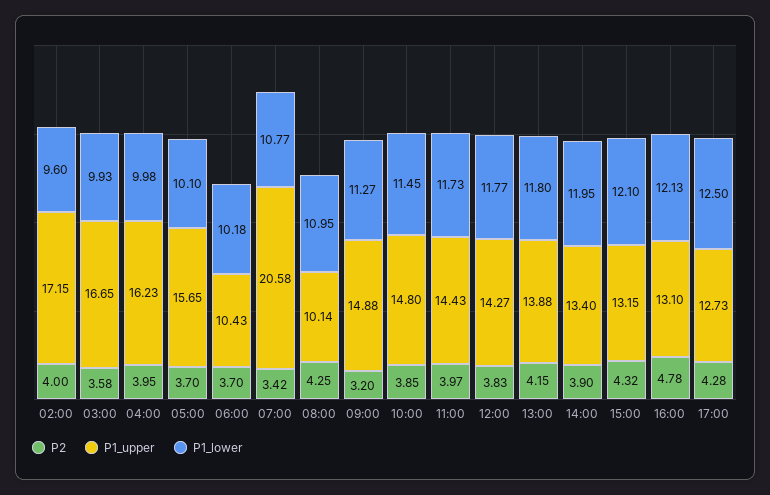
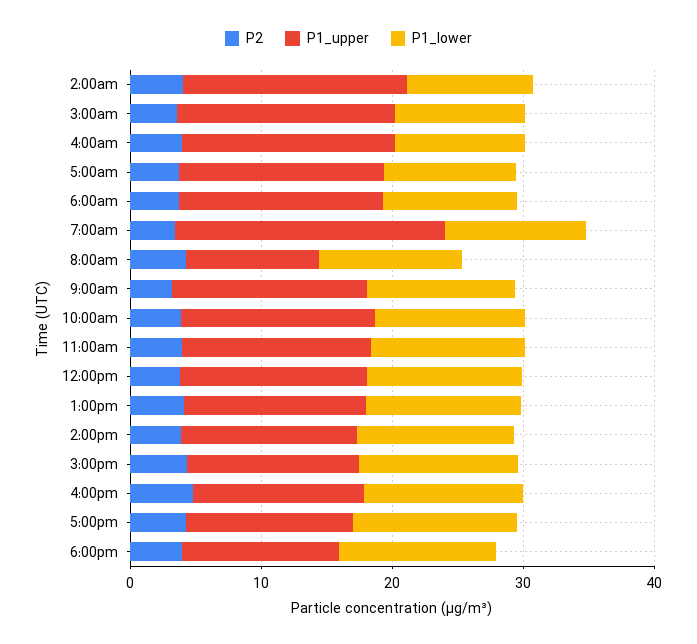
P1_upper, 06:00: 10.43 -> 16
P2, 6:00pm: none -> 4
P1_upper, 6:00pm: none -> 12
P1_lower, 6:00pm: none -> 12

